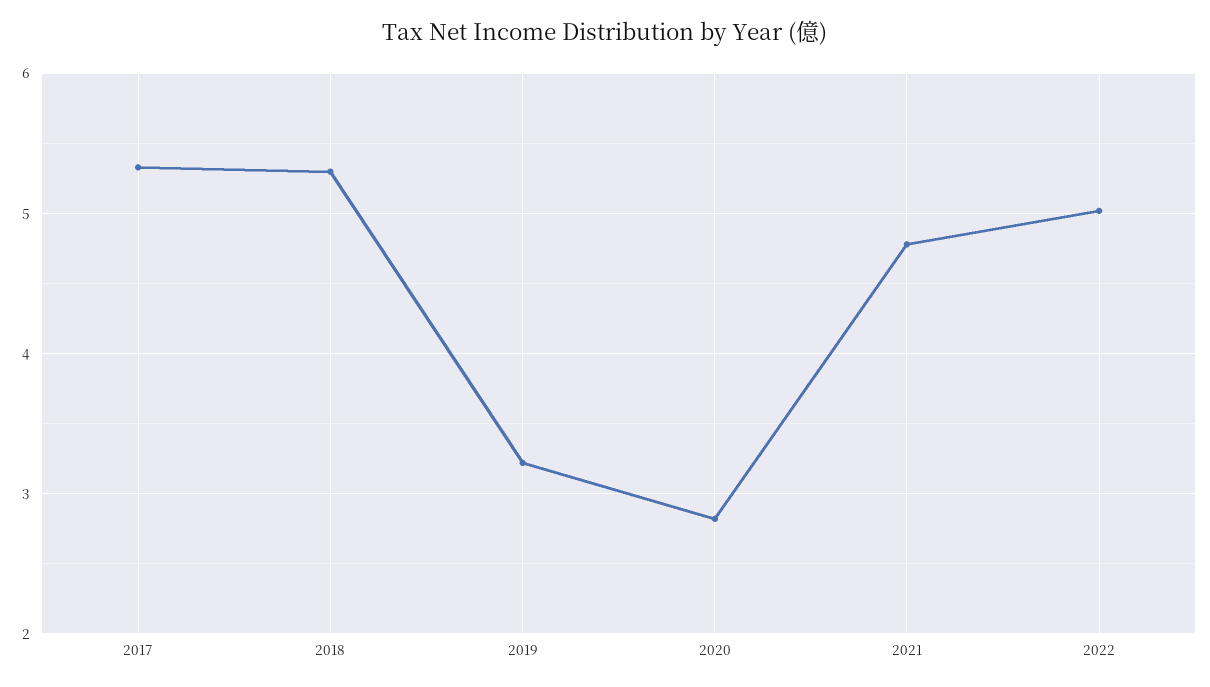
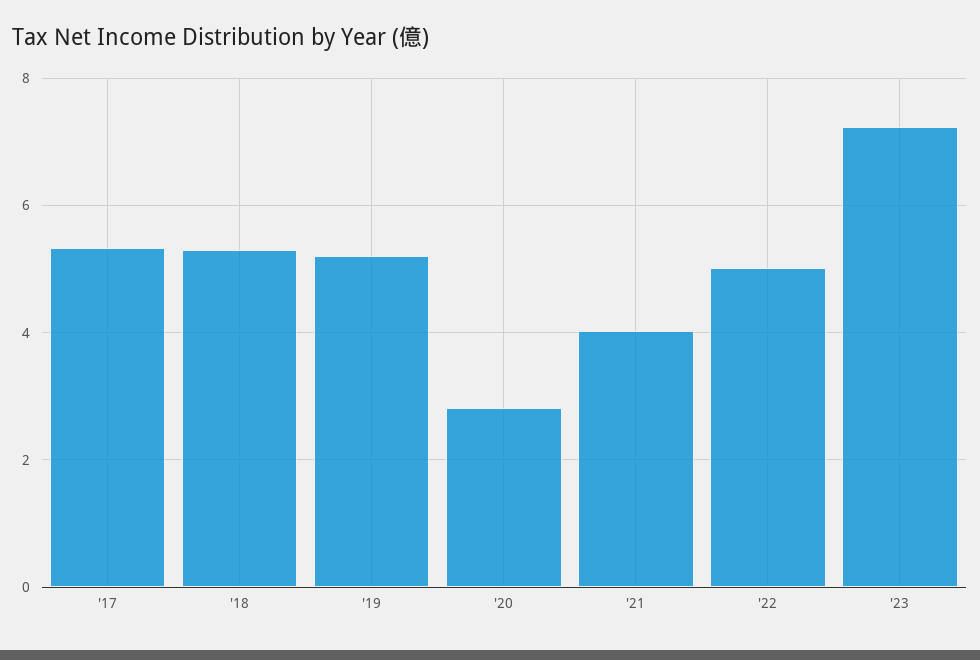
2019: 3.2 -> 5.2
2021: 4.8 -> 4
'23: none -> 7.2

